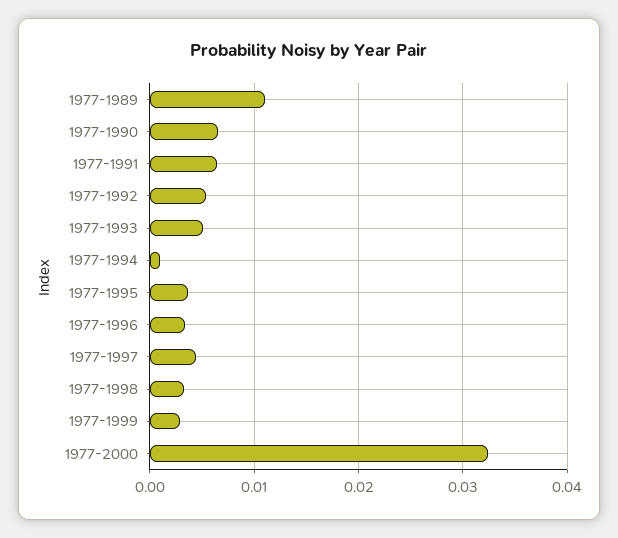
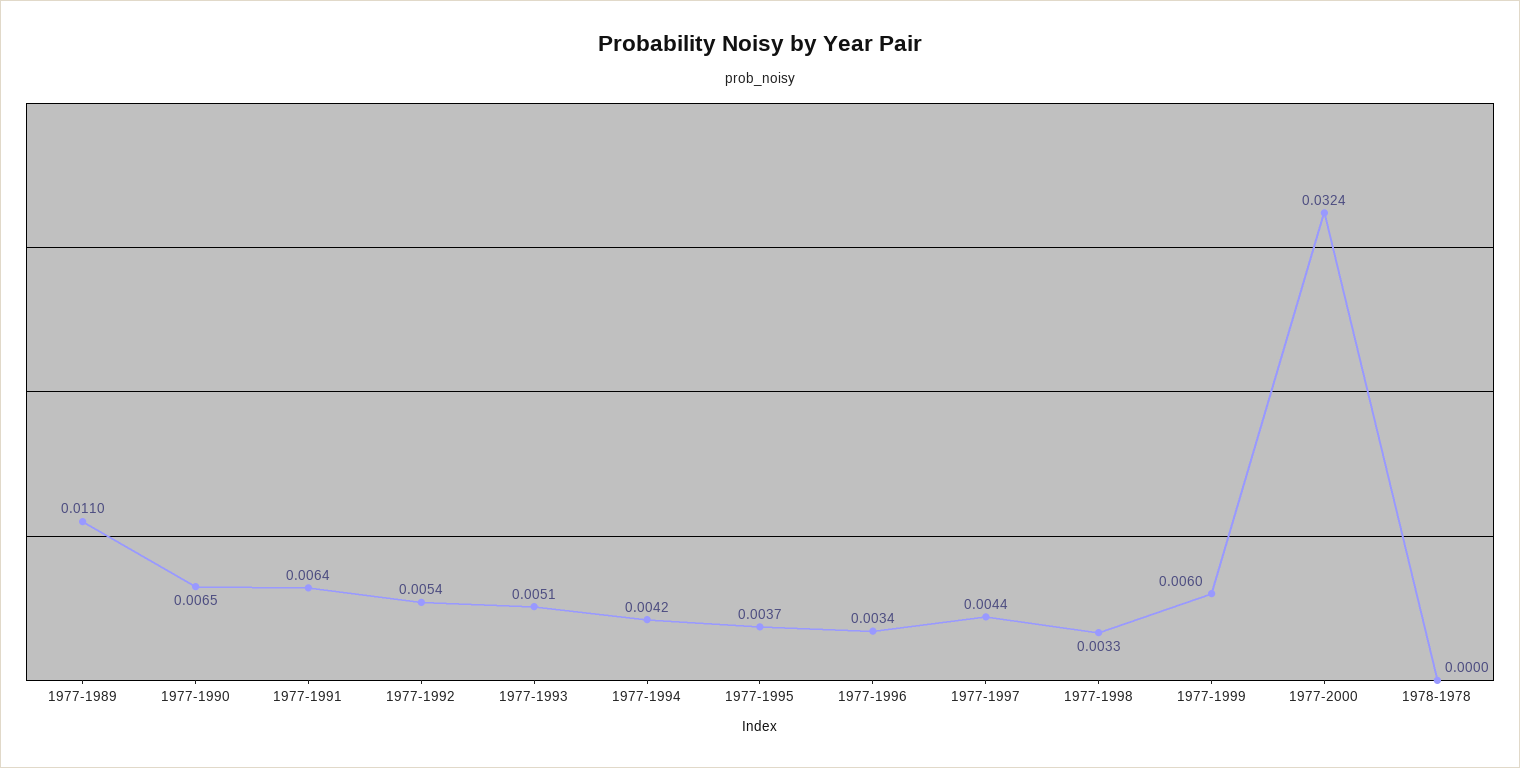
1977-1994: 0.001 -> 0.0042
1977-1999: 0.003 -> 0.006
1978-1978: none -> 0

